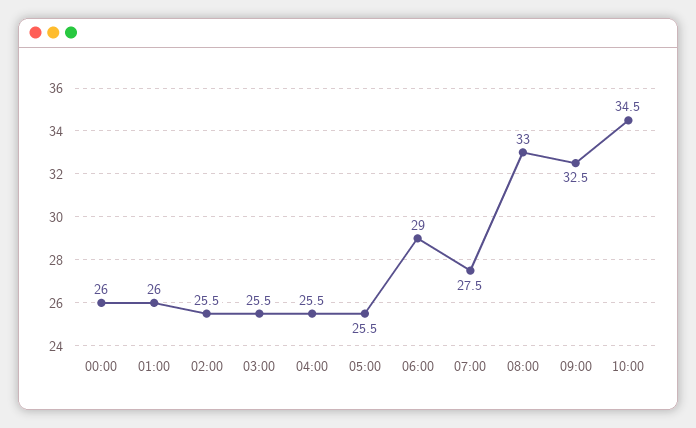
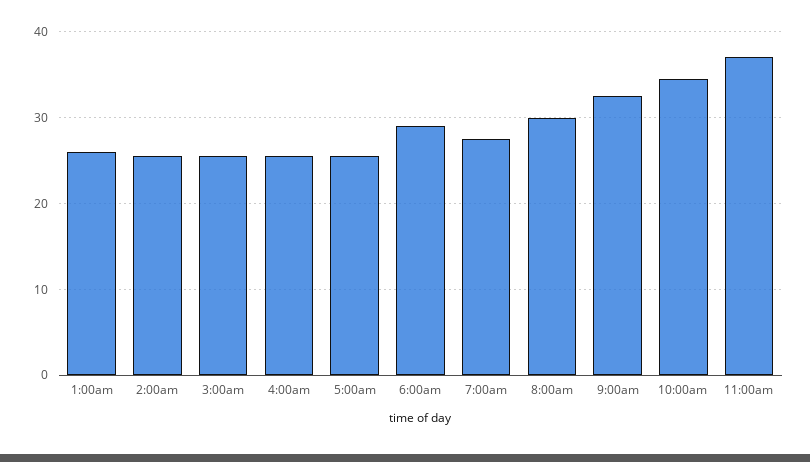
00:00: 26 -> none
08:00: 33 -> 30
11:00am: none -> 37

